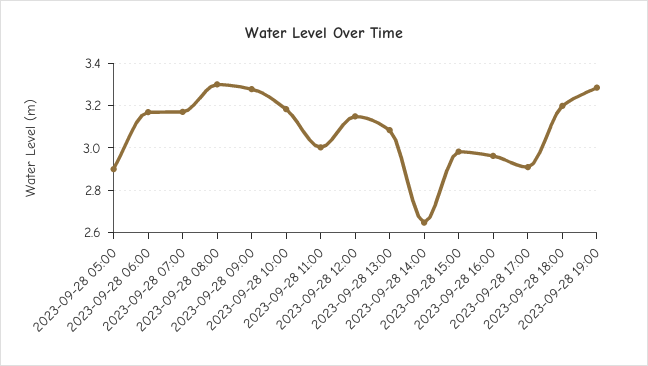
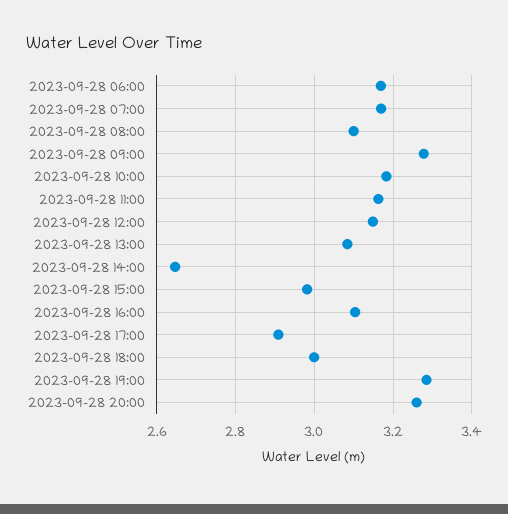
2023-09-28 05:00: 2.9 -> none
2023-09-28 08:00: 3.3 -> 3.1
2023-09-28 11:00: 3 -> 3.16
2023-09-28 16:00: 2.95 -> 3.1
2023-09-28 18:00: 3.2 -> 3
2023-09-28 20:00: none -> 3.26

